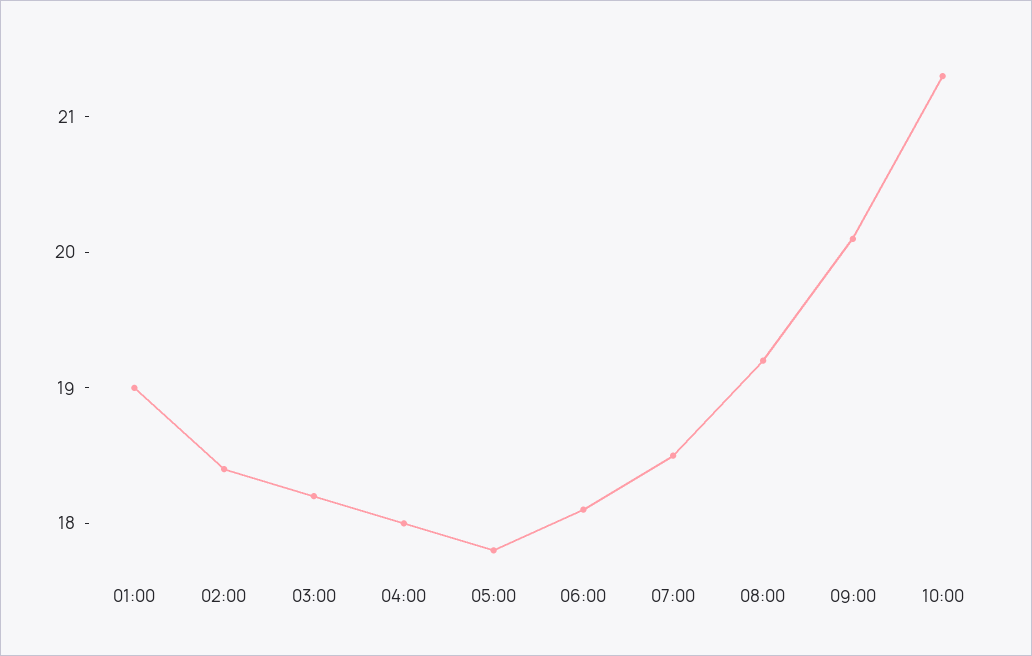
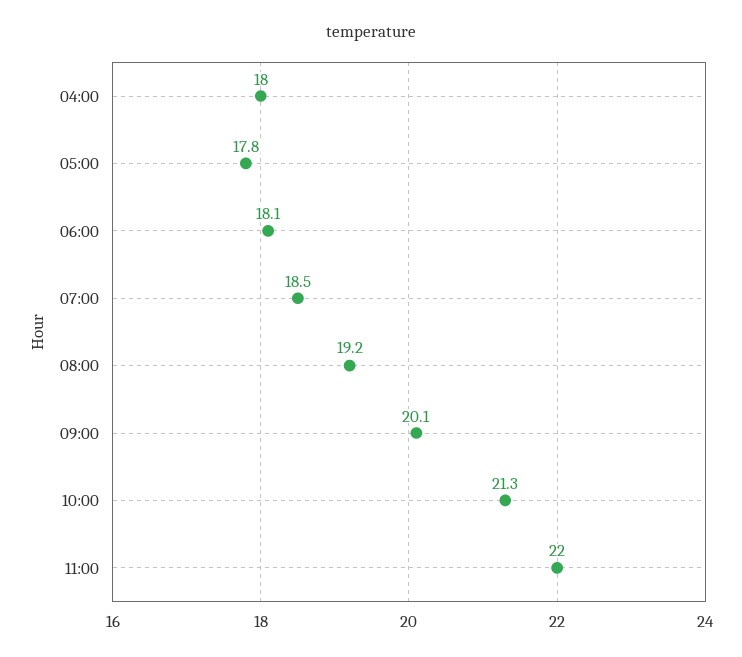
01:00: 19 -> none
02:00: 18.4 -> none
03:00: 18.2 -> none
11:00: none -> 22

